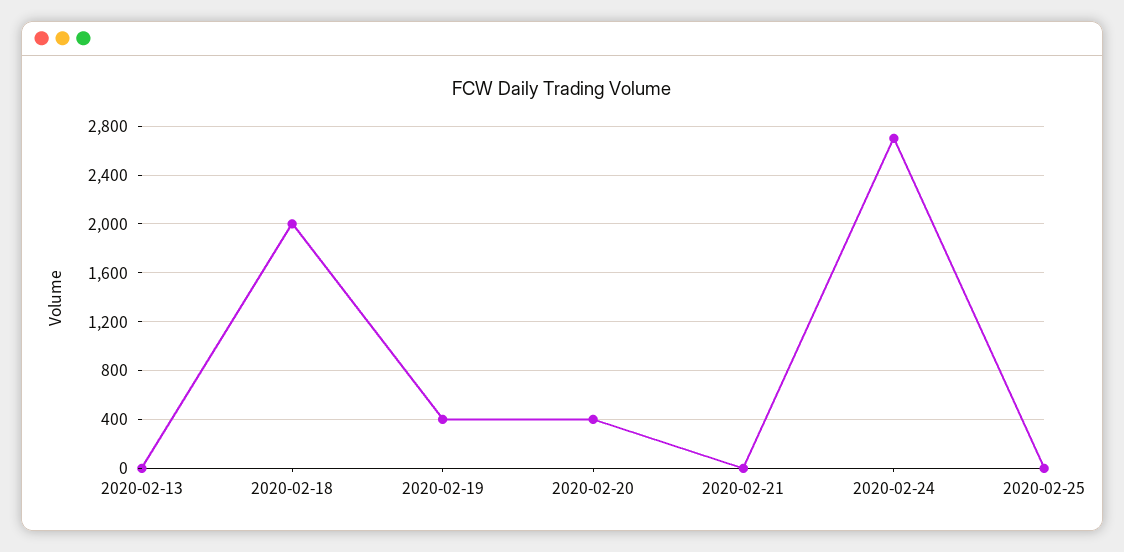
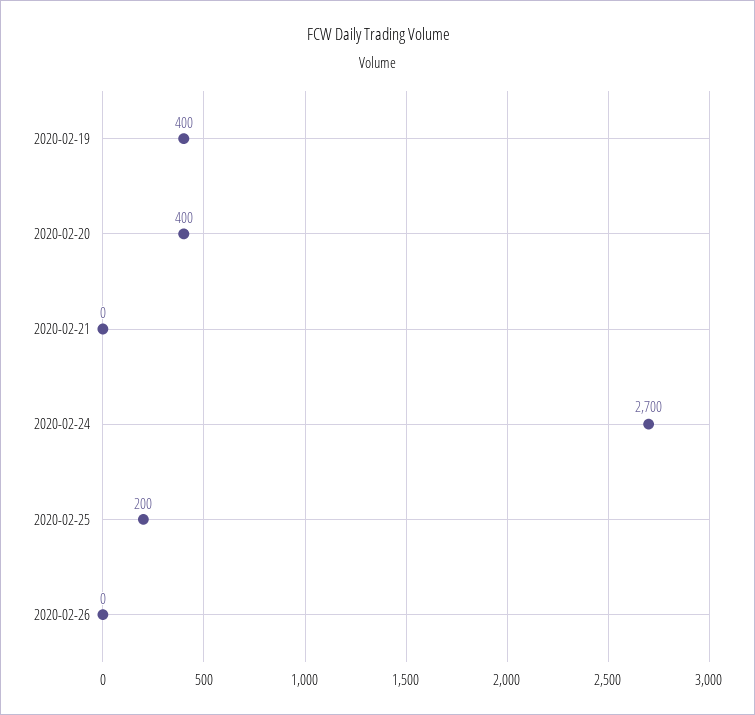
2020-02-13: 0 -> none
2020-02-18: 2000 -> none
2020-02-25: 0 -> 200
2020-02-26: none -> 0

